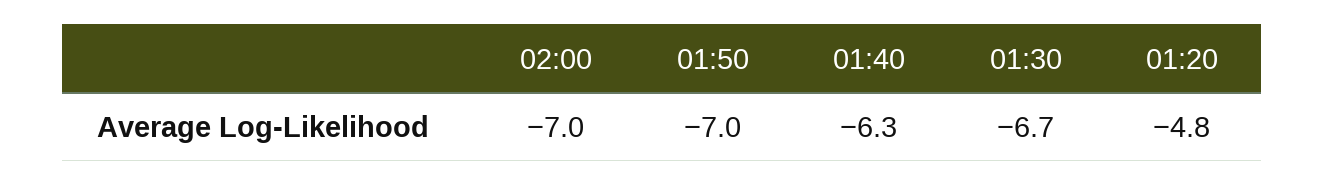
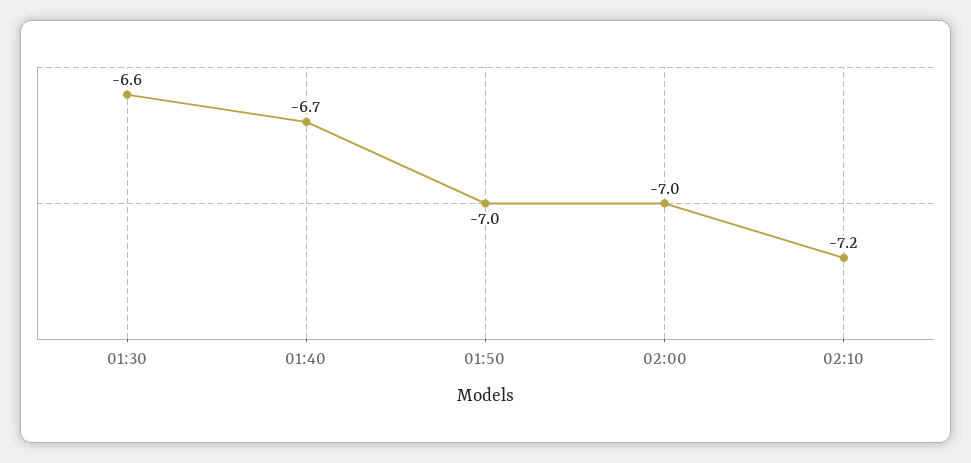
01:40: -6.3 -> -6.7
01:30: -6.7 -> -6.6
01:20: -4.8 -> none
02:10: none -> -7.2

